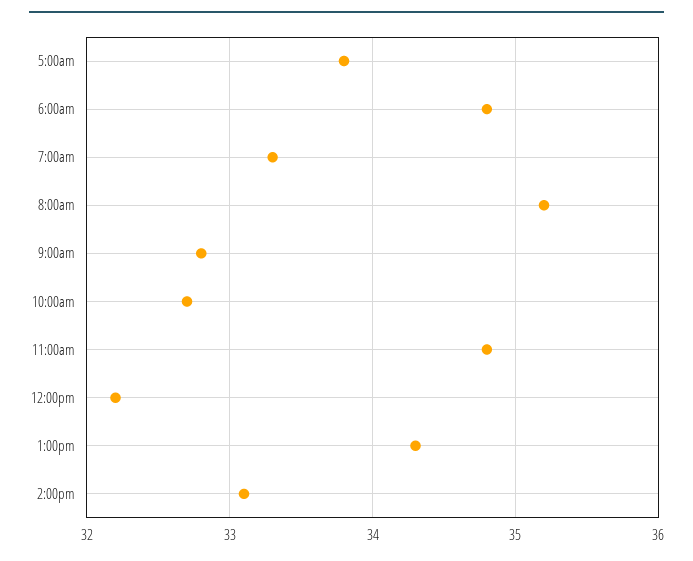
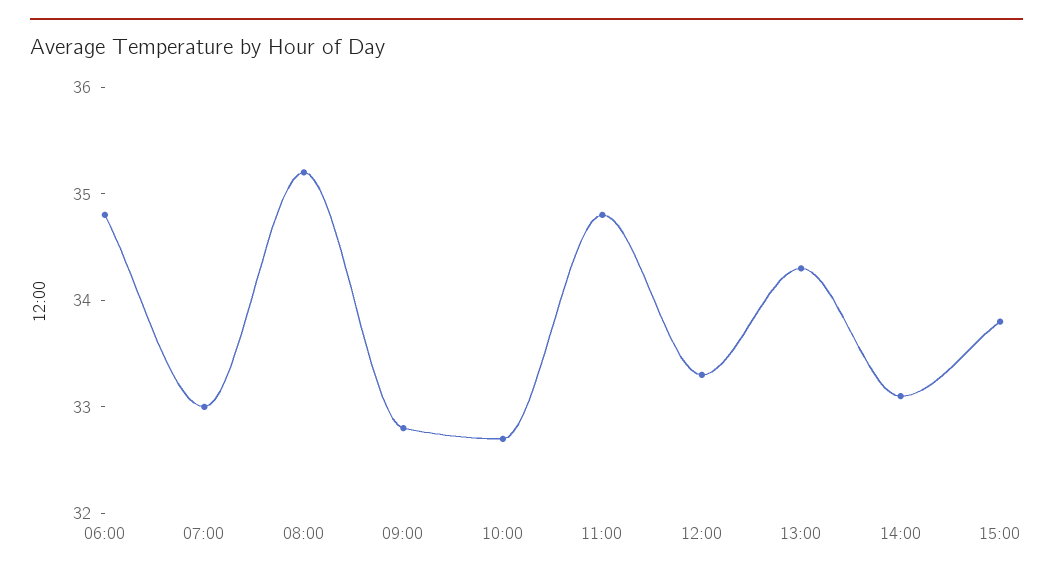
5:00am: 33.8 -> none
7:00am: 33.3 -> 33
12:00pm: 32.2 -> 33.3
15:00: none -> 33.8

